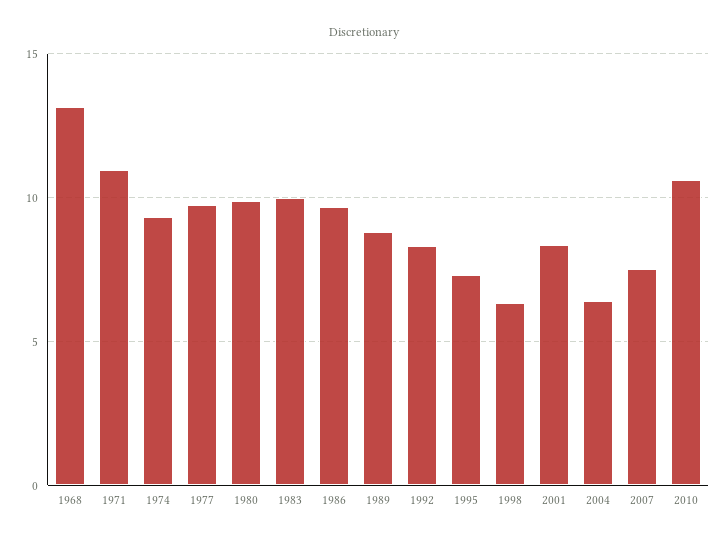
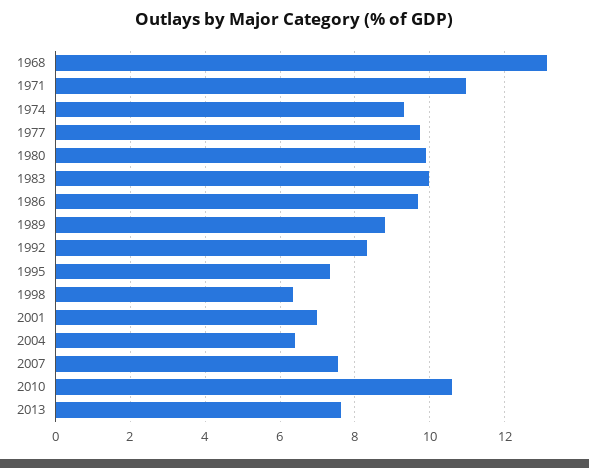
2001: 8.5 -> 7
2013: none -> 7.6

